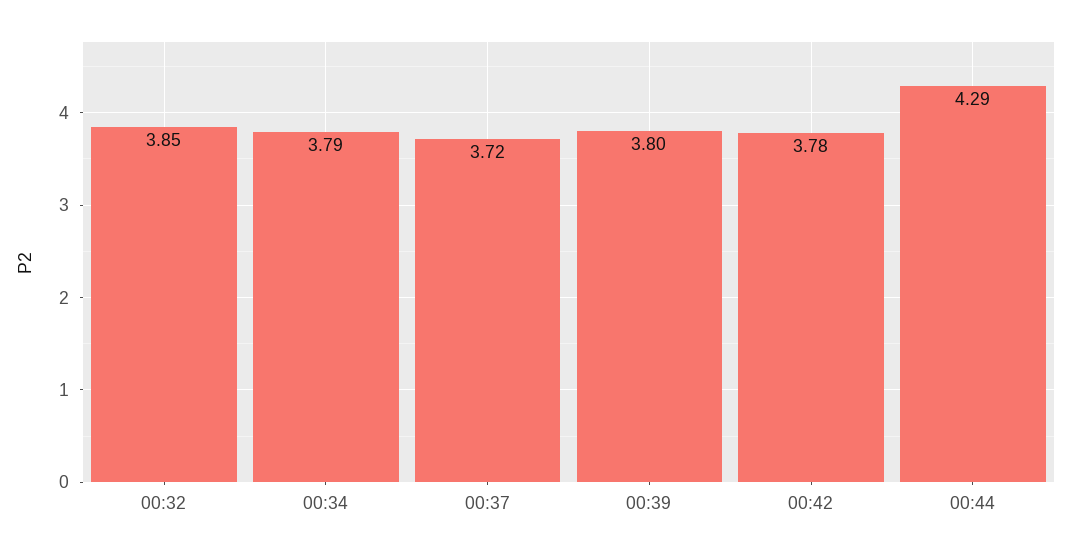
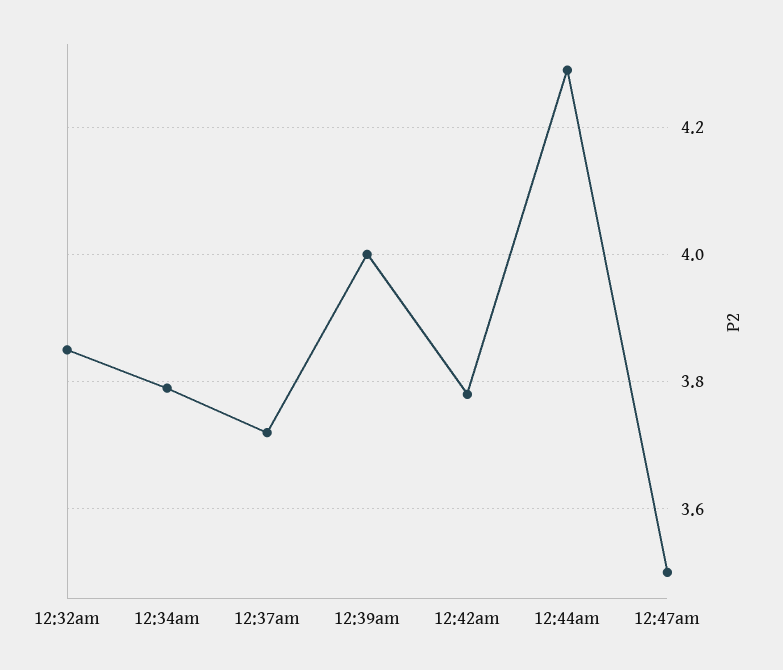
00:39: 3.8 -> 4
12:47am: none -> 3.5

